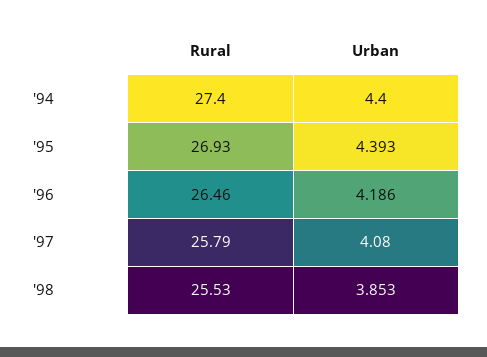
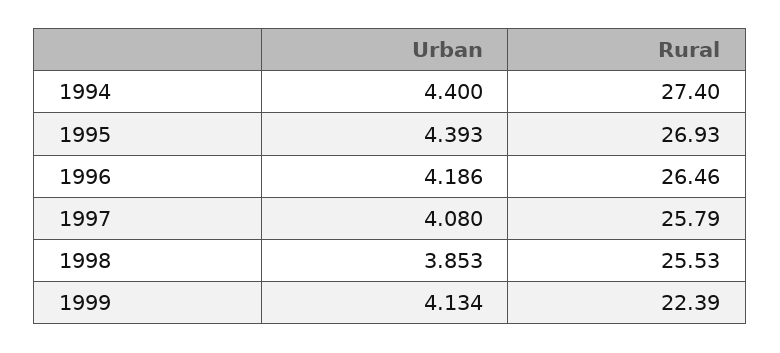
Urban, 1999: none -> 4.134
Rural, 1999: none -> 22.39

